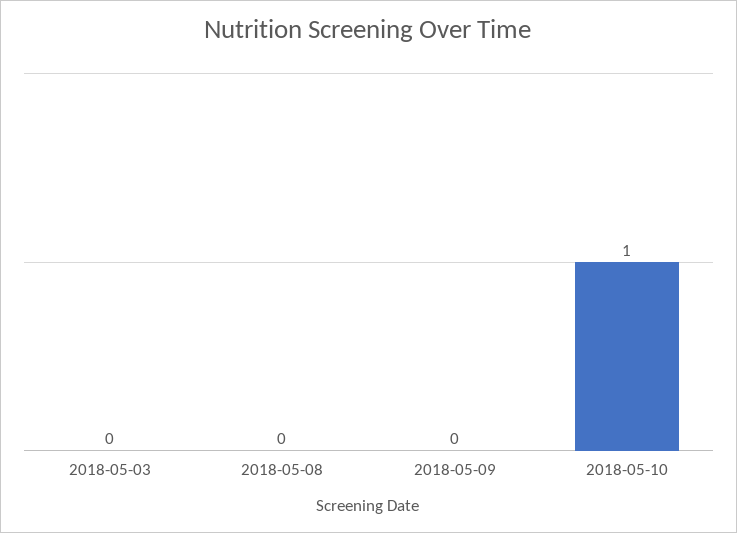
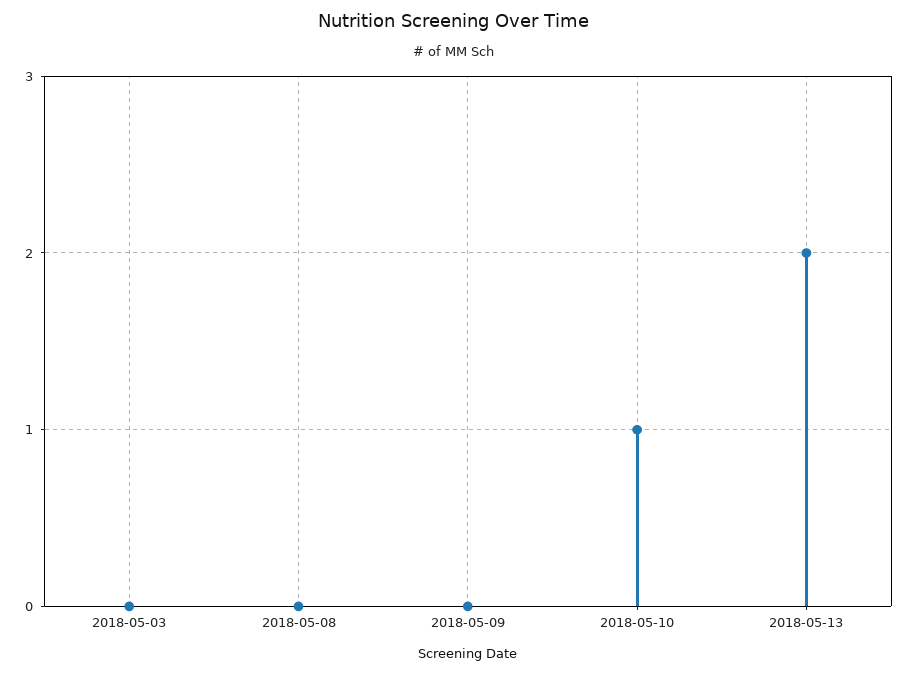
2018-05-13: none -> 2

